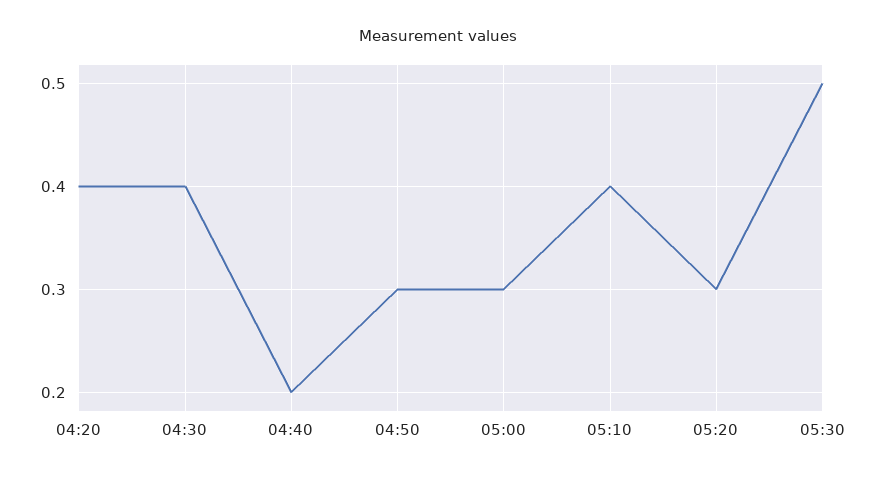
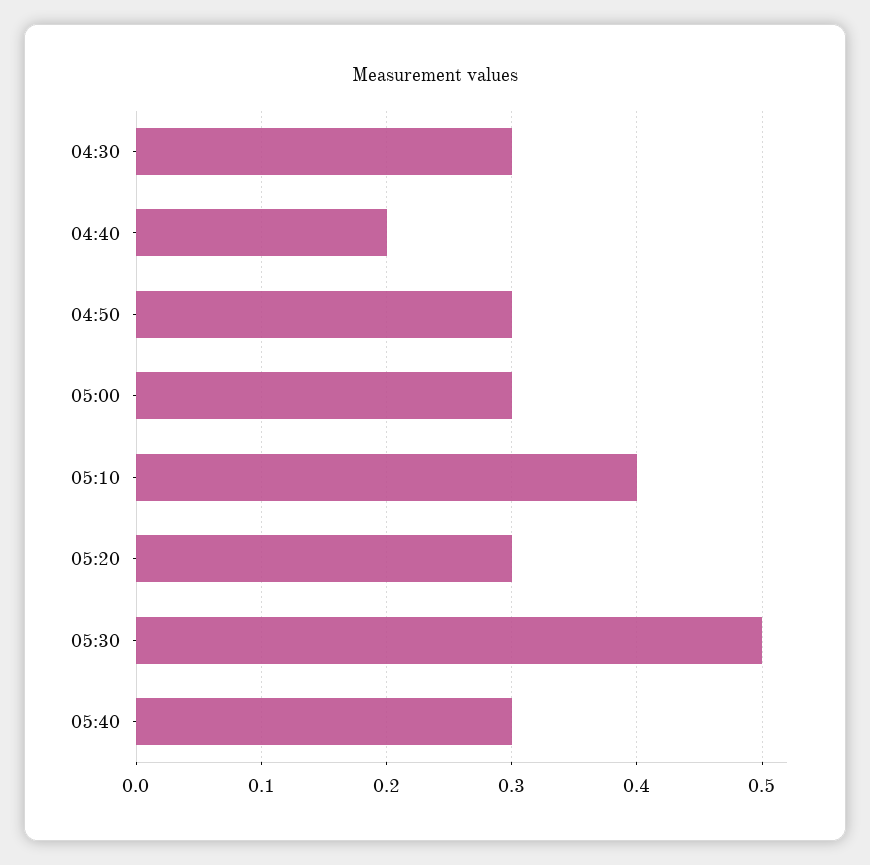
04:20: 0.4 -> none
04:30: 0.4 -> 0.3
05:40: none -> 0.3

